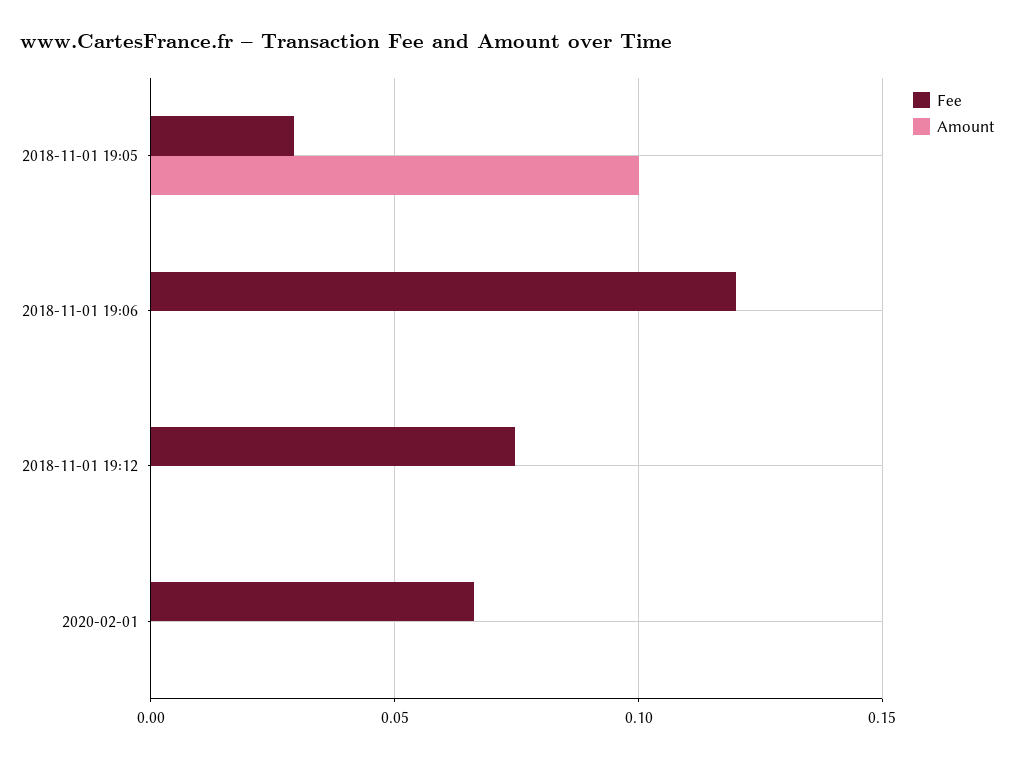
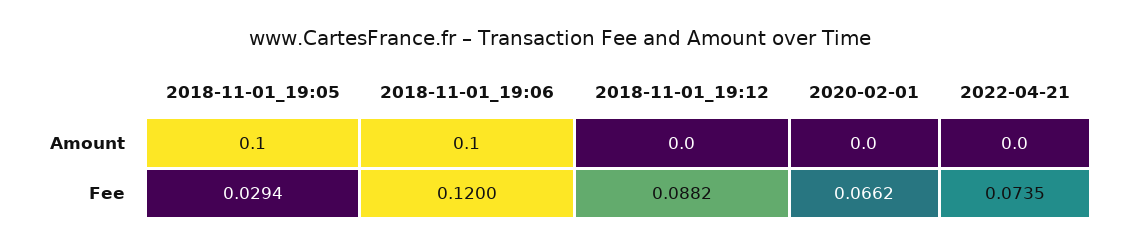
Amount, 2018-11-01 19:06: 0 -> 0.1
Fee, 2018-11-01 19:12: 0.075 -> 0.0882
Amount, 2022-04-21: none -> 0
Fee, 2022-04-21: none -> 0.0735

